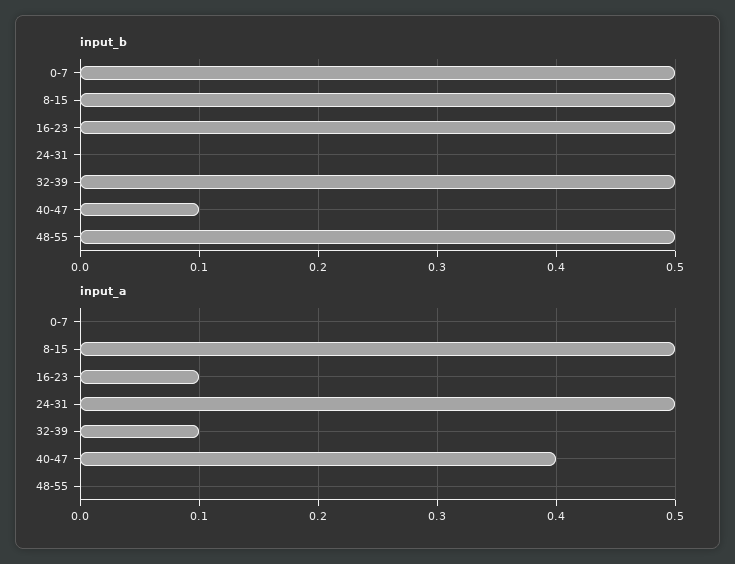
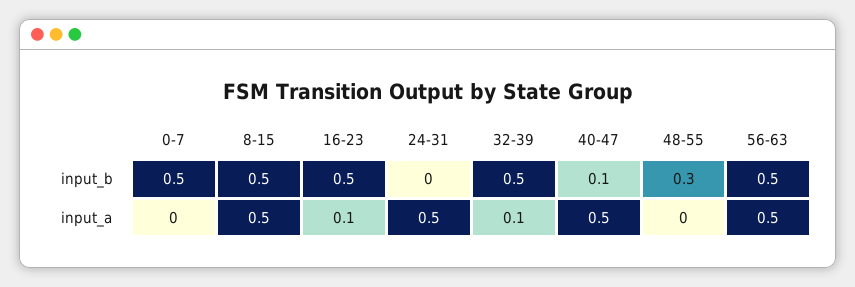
input_b, 48-55: 0.5 -> 0.3
input_a, 40-47: 0.4 -> 0.5
input_b, 56-63: none -> 0.5
input_a, 56-63: none -> 0.5

